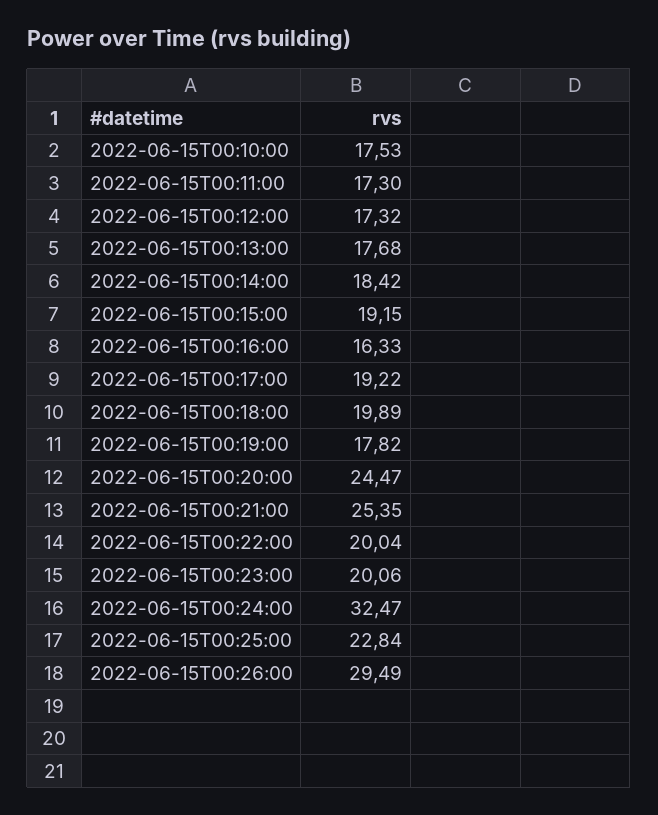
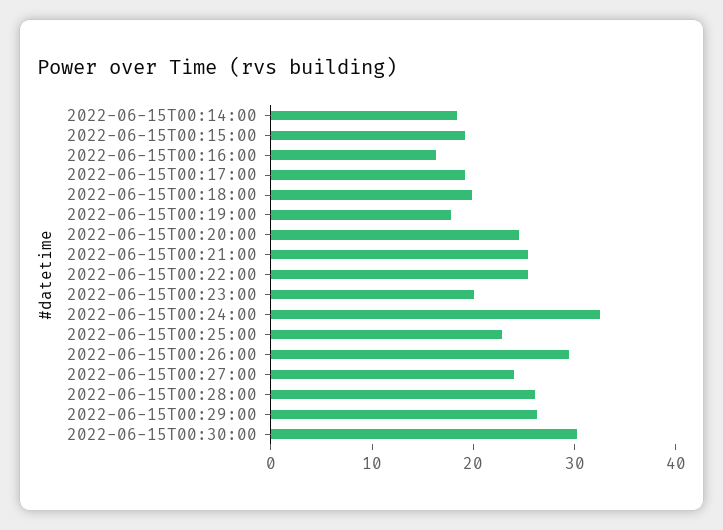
2022-06-15T00:10:00: 17.53 -> none
2022-06-15T00:11:00: 17.3 -> none
2022-06-15T00:12:00: 17.32 -> none
2022-06-15T00:13:00: 17.68 -> none
2022-06-15T00:22:00: 20.04 -> 26
2022-06-15T00:27:00: none -> 24
2022-06-15T00:28:00: none -> 26
2022-06-15T00:29:00: none -> 26
2022-06-15T00:30:00: none -> 30

